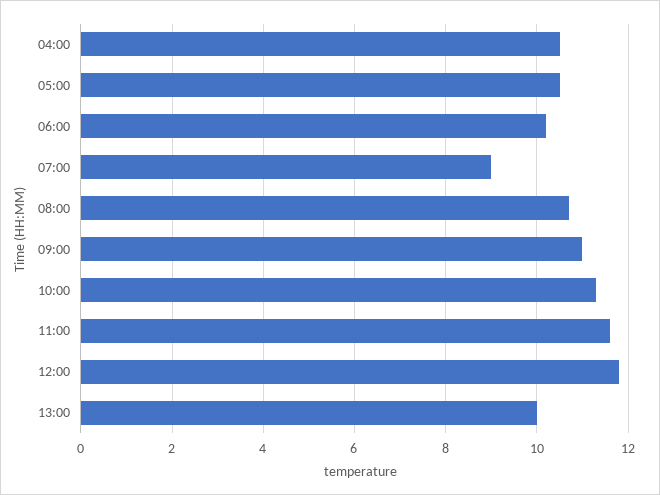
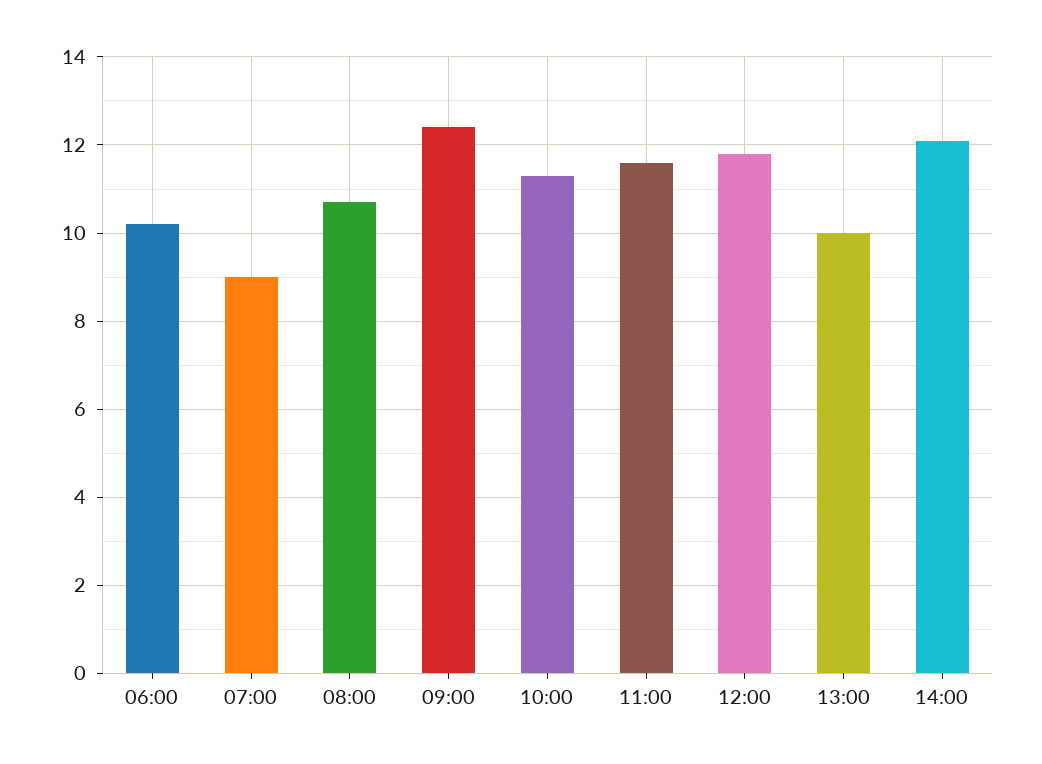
04:00: 10.5 -> none
05:00: 10.5 -> none
09:00: 11 -> 12.5
14:00: none -> 12

